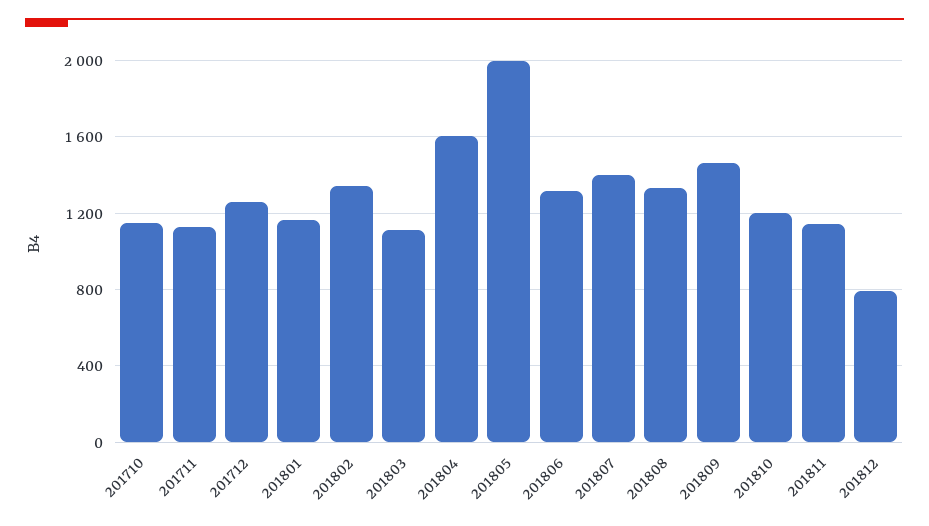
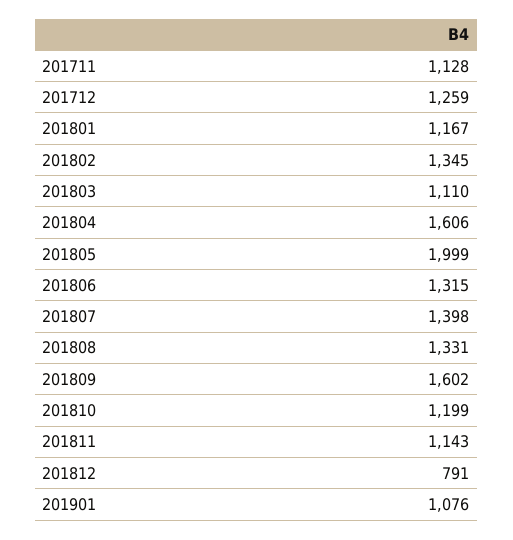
201710: 1150 -> none
201809: 1450 -> 1602
201901: none -> 1076

